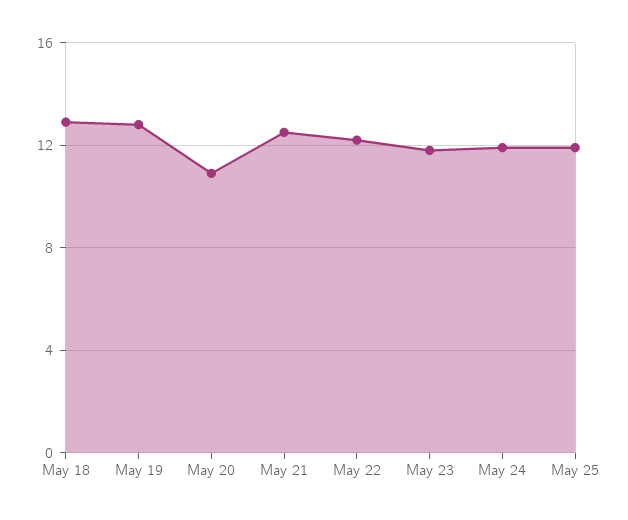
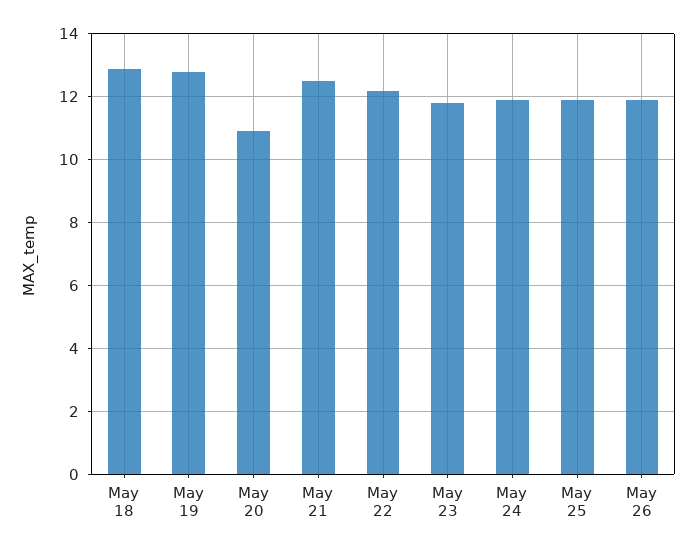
May 26: none -> 12

